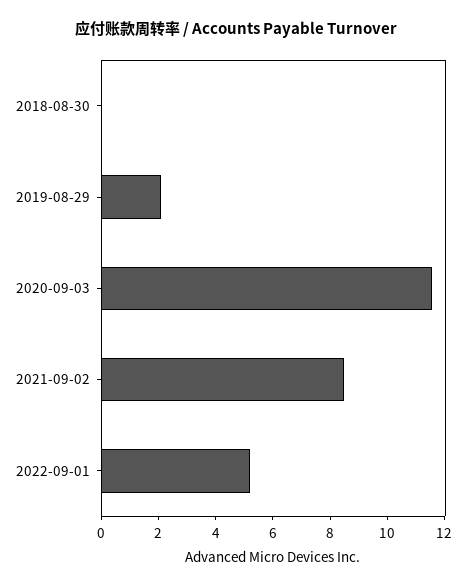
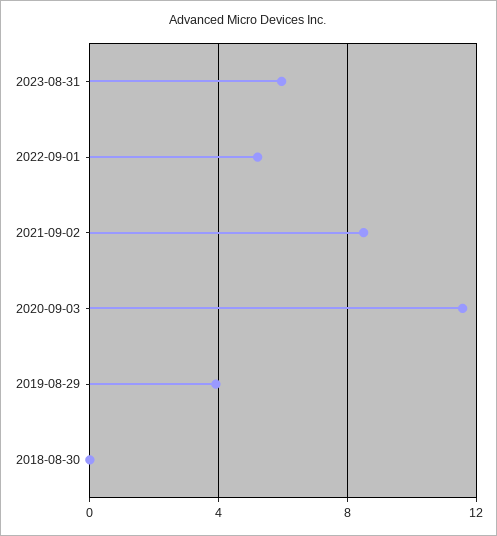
2019-08-29: 2 -> 4
2023-08-31: none -> 6

